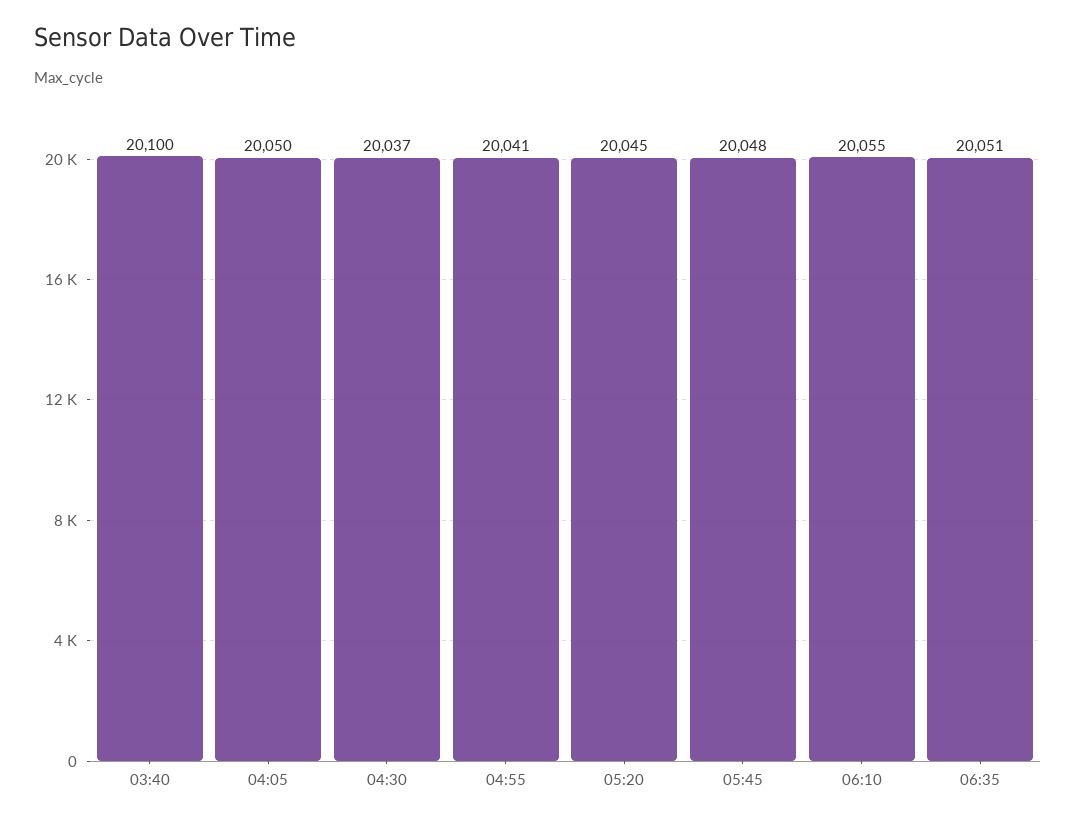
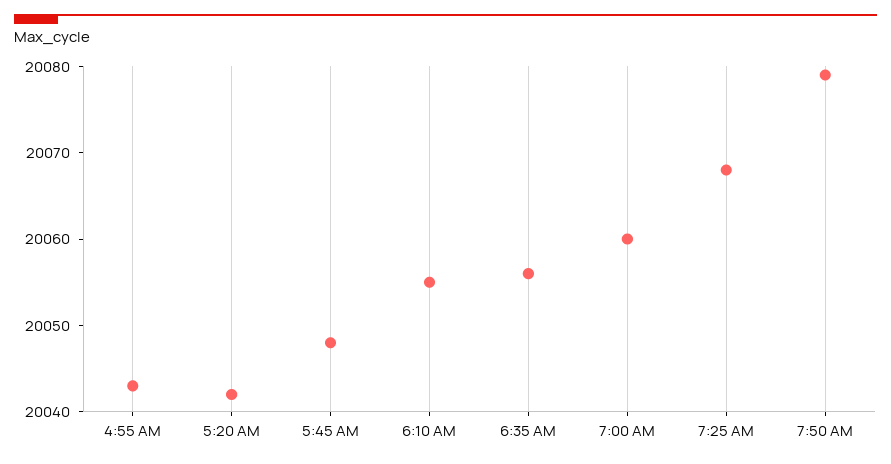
03:40: 20100 -> none
04:05: 20050 -> none
04:30: 20037 -> none
04:55: 20041 -> 20043
05:20: 20045 -> 20042
06:35: 20051 -> 20056
7:00 AM: none -> 20060
7:25 AM: none -> 20068
7:50 AM: none -> 20079

